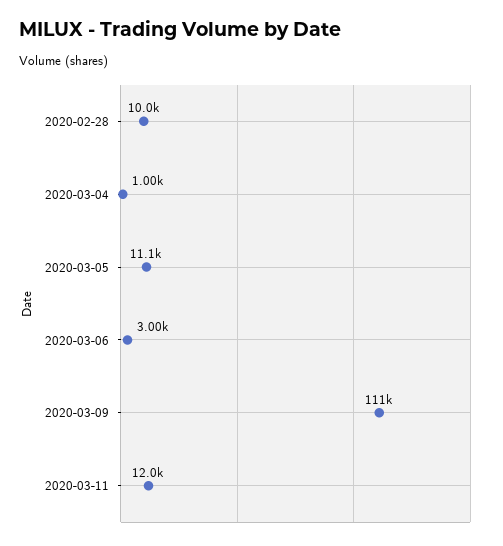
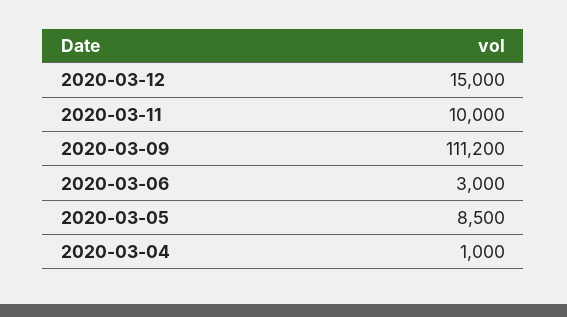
2020-02-28: 10000 -> none
2020-03-05: 11100 -> 8500
2020-03-11: 12000 -> 10000
2020-03-12: none -> 15000

